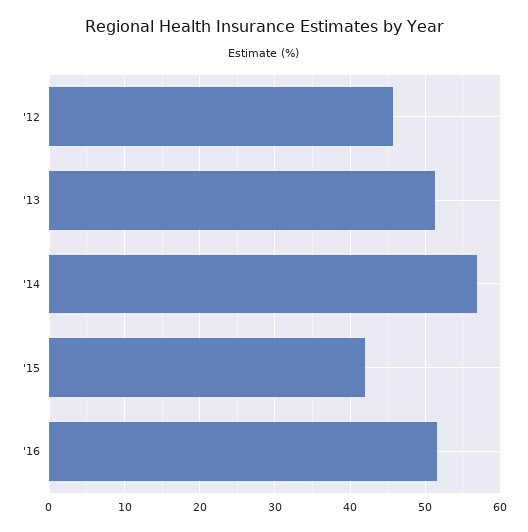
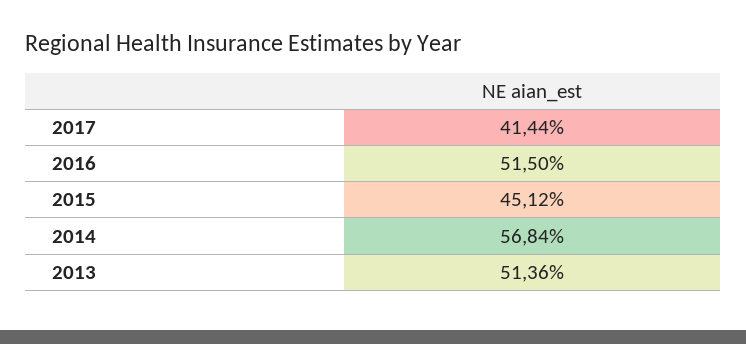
'12: 46 -> none
'15: 42 -> 45.12
2017: none -> 41.44

